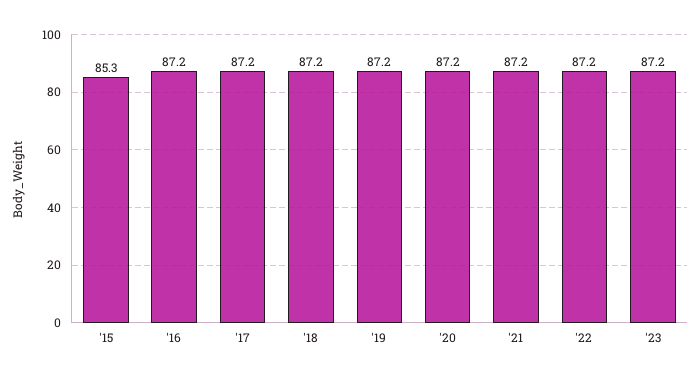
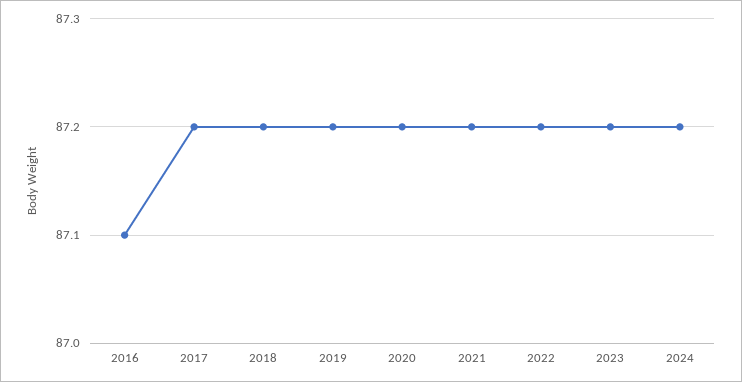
'15: 85.3 -> none
'16: 87.2 -> 87.1
2024: none -> 87.2

